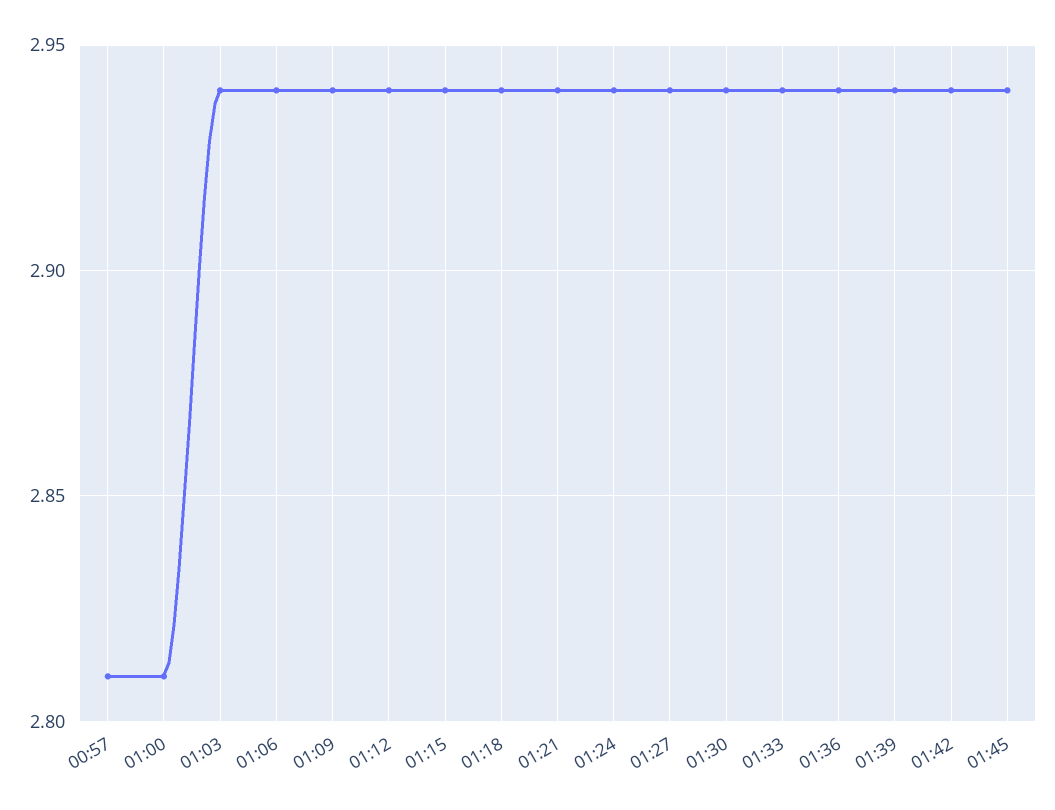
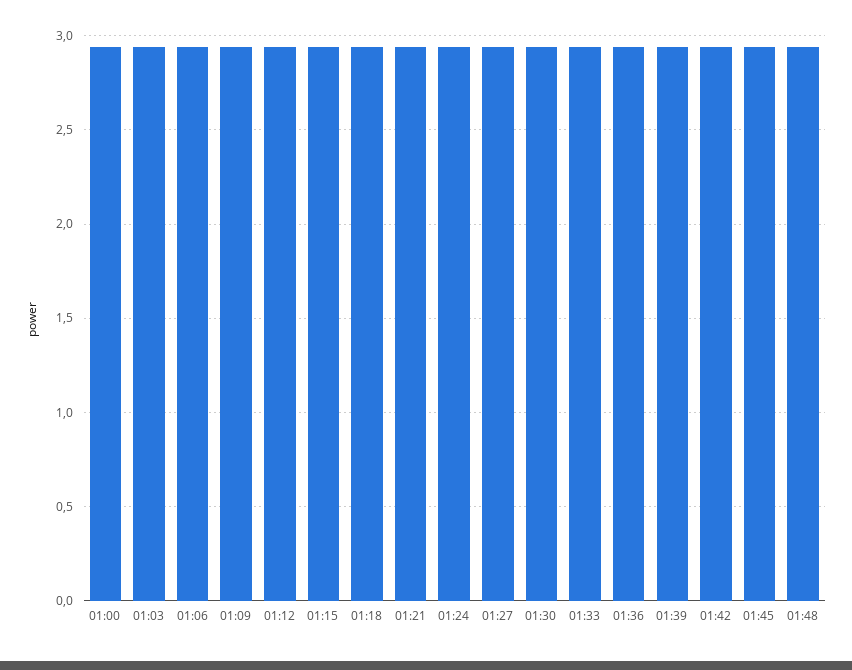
00:57: 2.81 -> none
01:00: 2.81 -> 2.95
01:48: none -> 2.95

